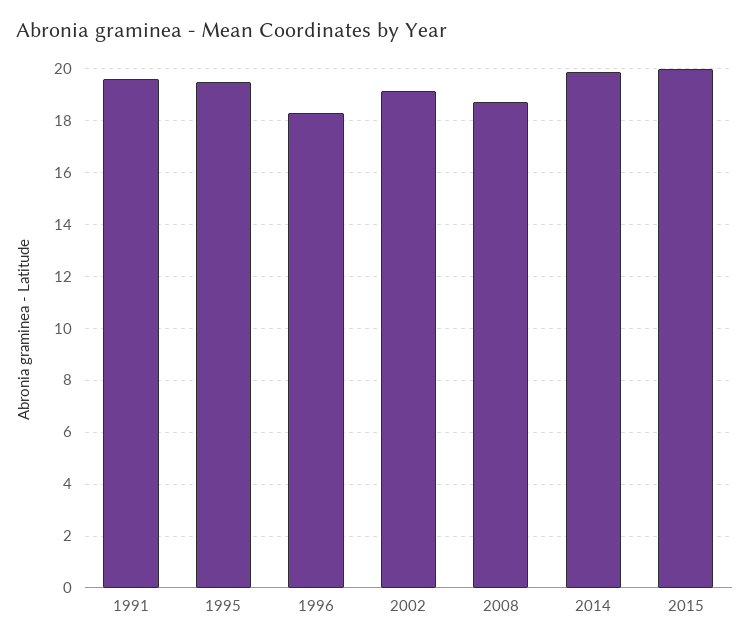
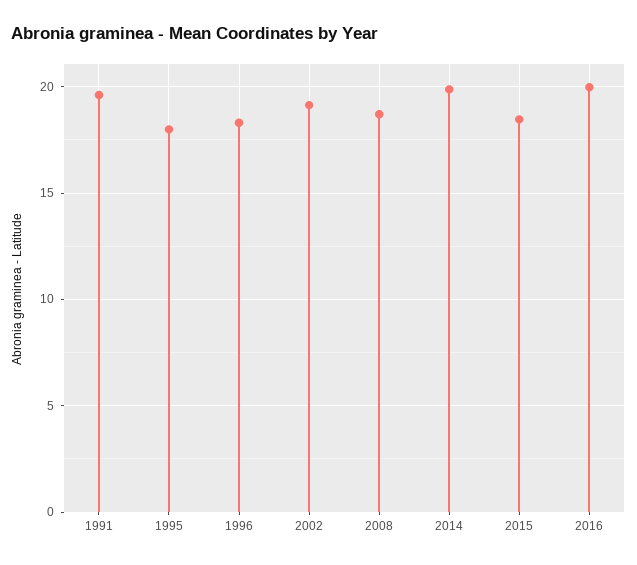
1995: 19.5 -> 18
2015: 20 -> 18.5
2016: none -> 20

